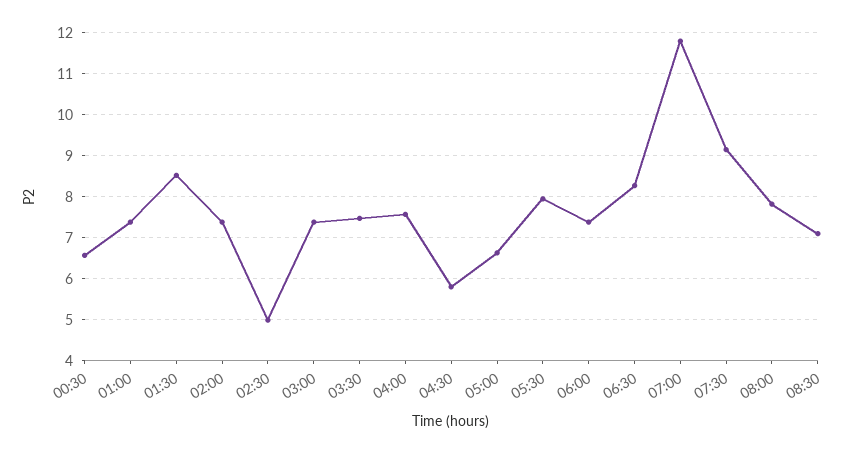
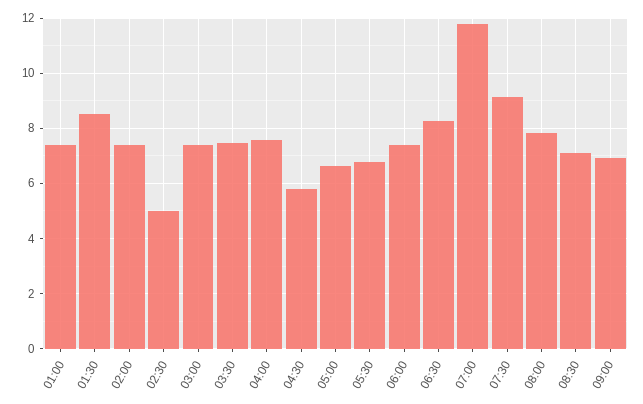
00:30: 6.6 -> none
05:30: 8 -> 6.75
09:00: none -> 7

